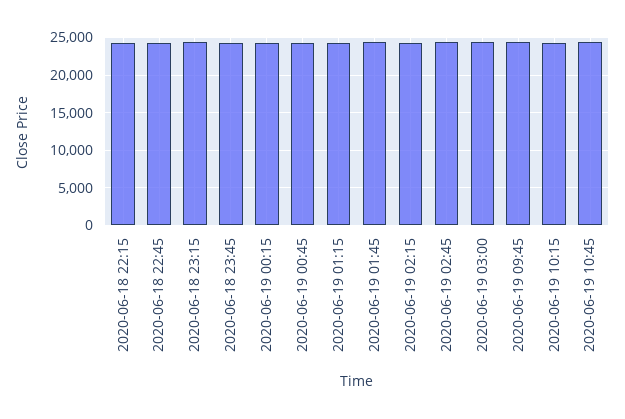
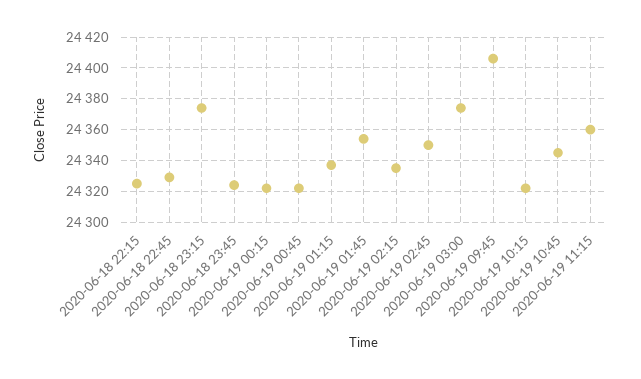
2020-06-19 11:15: none -> 24360

